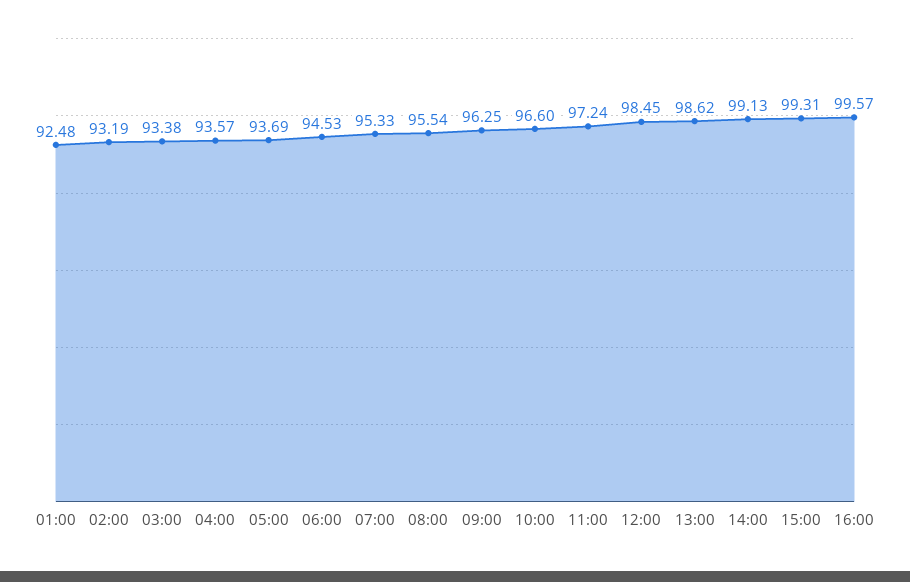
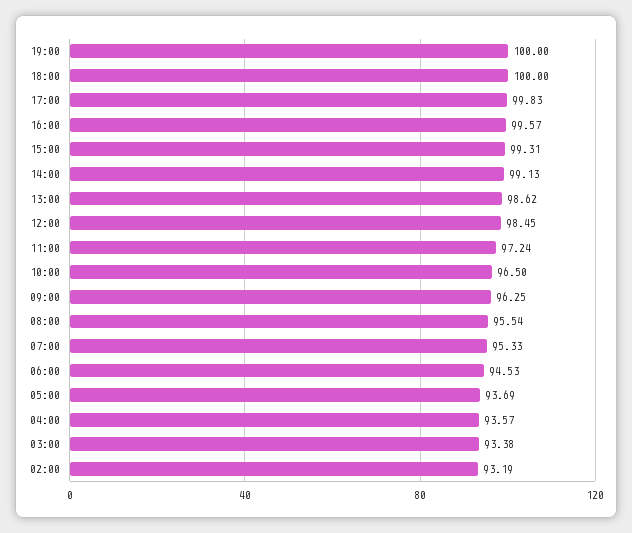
01:00: 92.48 -> none
10:00: 96.6 -> 96.5
19:00: none -> 100
18:00: none -> 100
17:00: none -> 99.83

